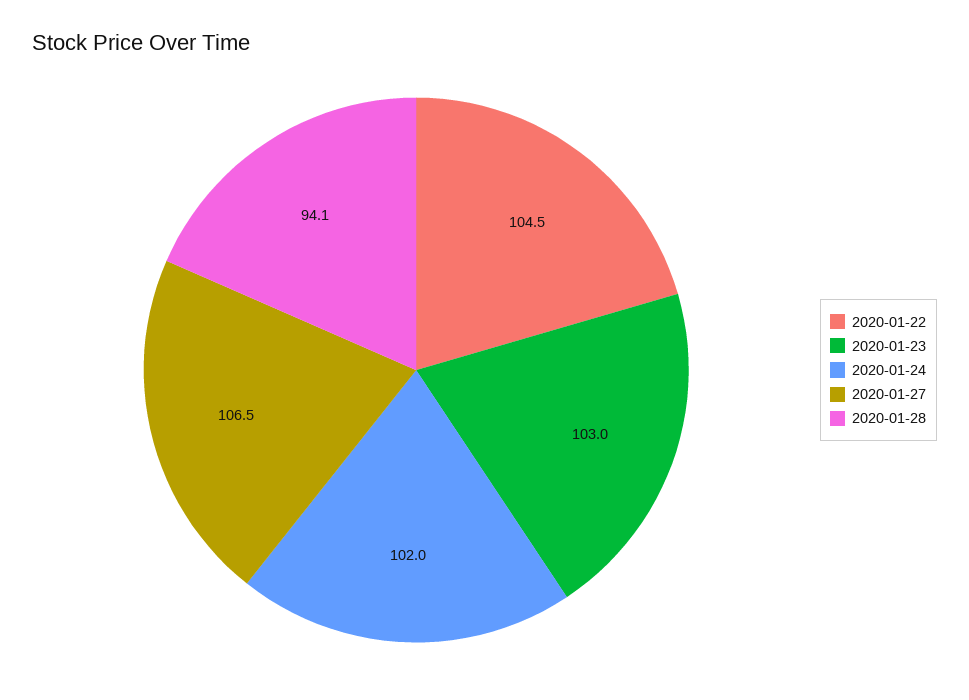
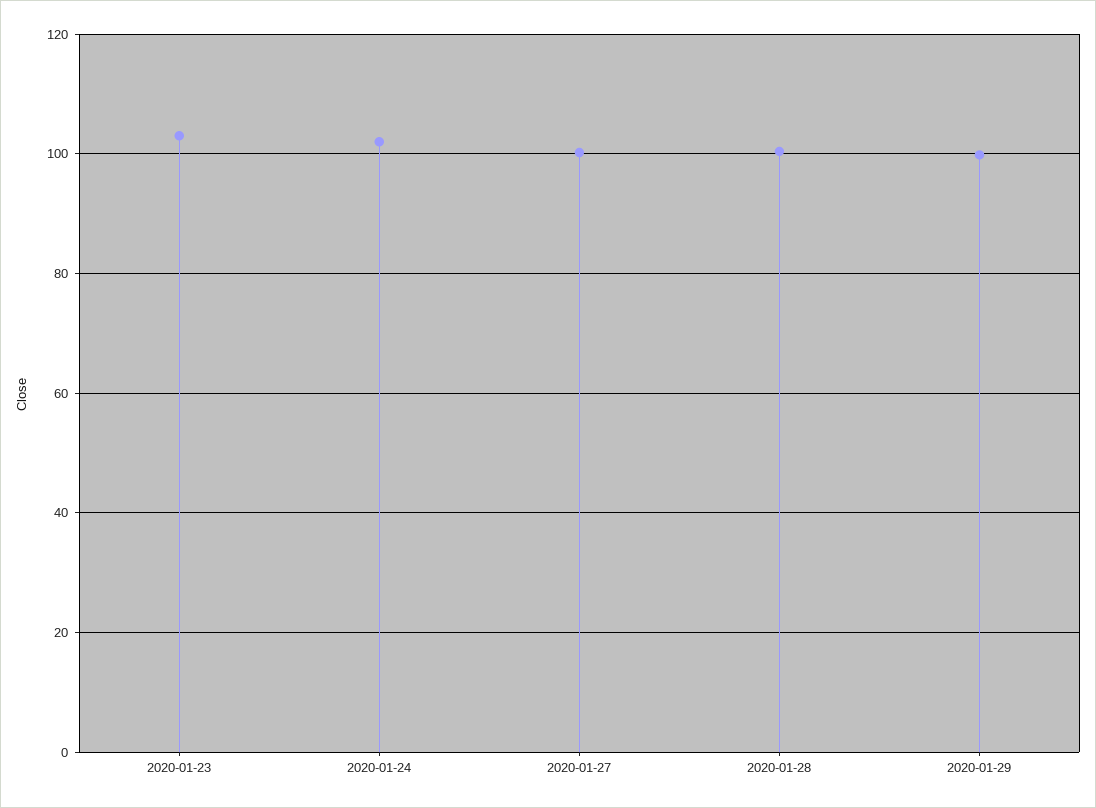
2020-01-22: 104.5 -> none
2020-01-27: 106.5 -> 100
2020-01-28: 94.1 -> 100
2020-01-29: none -> 100

